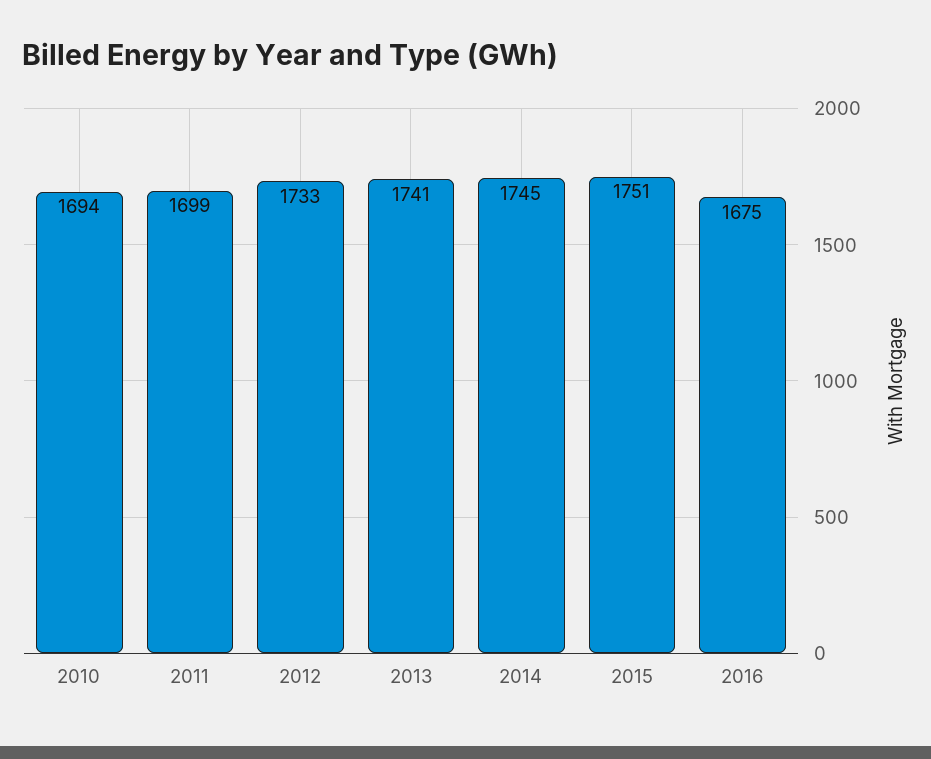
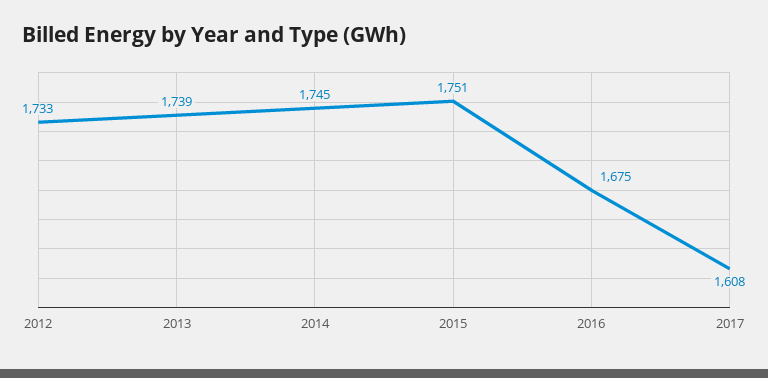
2010: 1694 -> none
2011: 1699 -> none
2013: 1741 -> 1739
2017: none -> 1608

